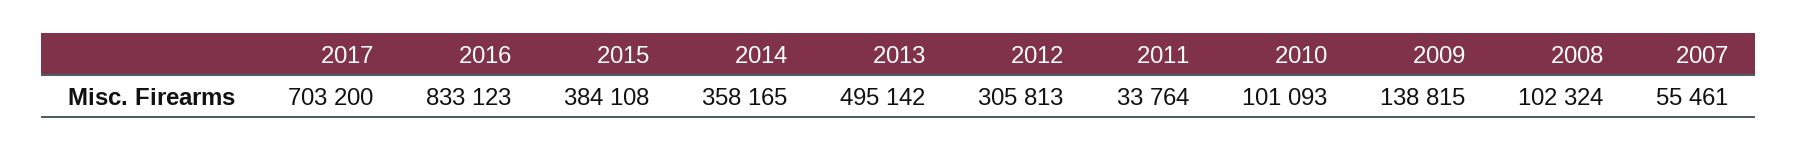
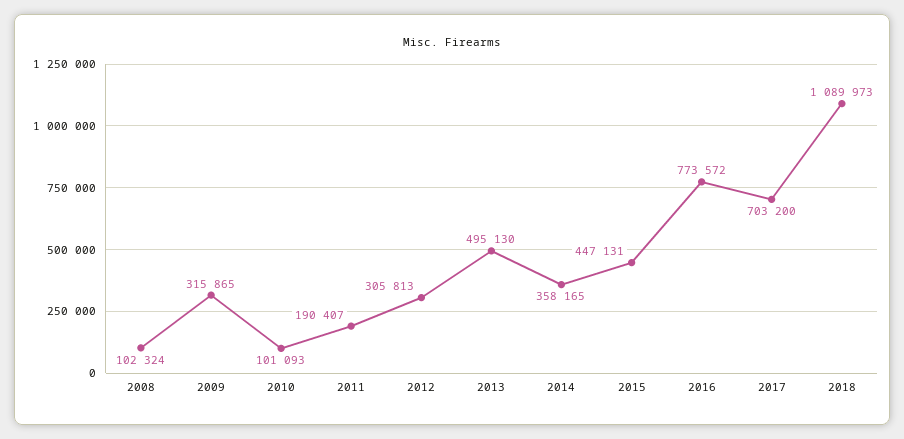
2016: 833123 -> 773572
2015: 384108 -> 447131
2013: 495142 -> 495130
2011: 33764 -> 190407
2009: 138815 -> 315865
2007: 55461 -> none
2018: none -> 1089973

